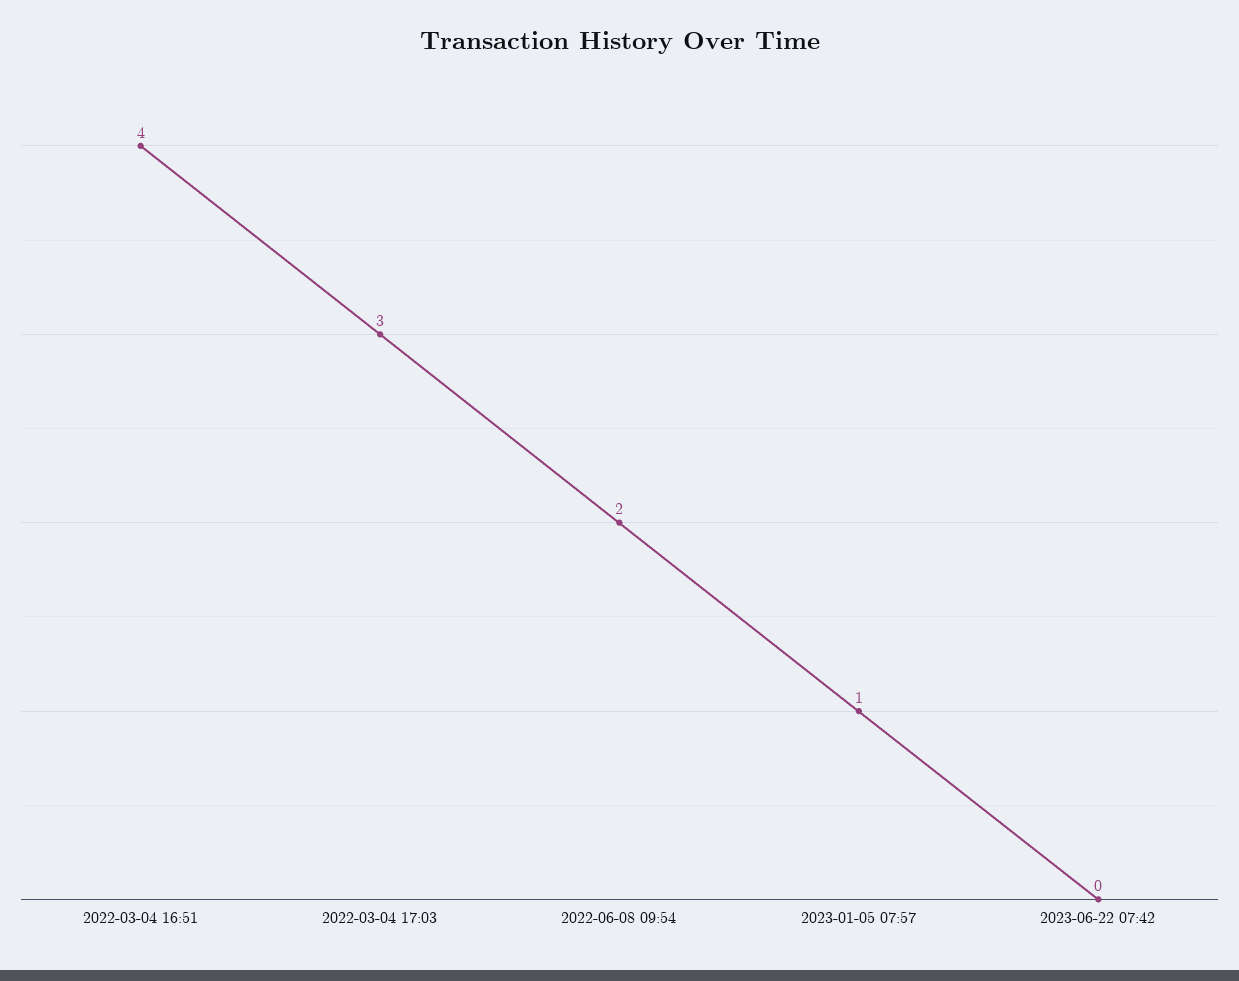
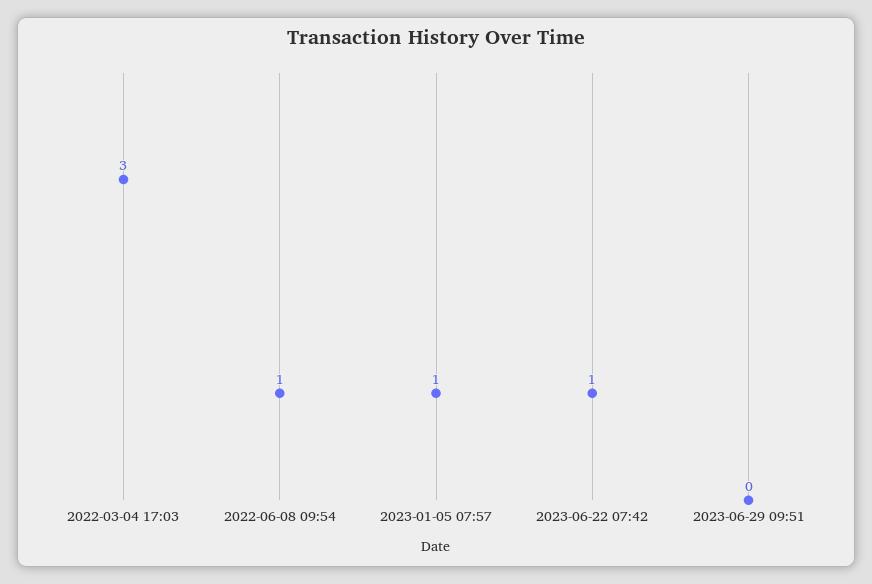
2022-03-04 16:51: 4 -> none
2022-06-08 09:54: 2 -> 1
2023-06-22 07:42: 0 -> 1
2023-06-29 09:51: none -> 0

